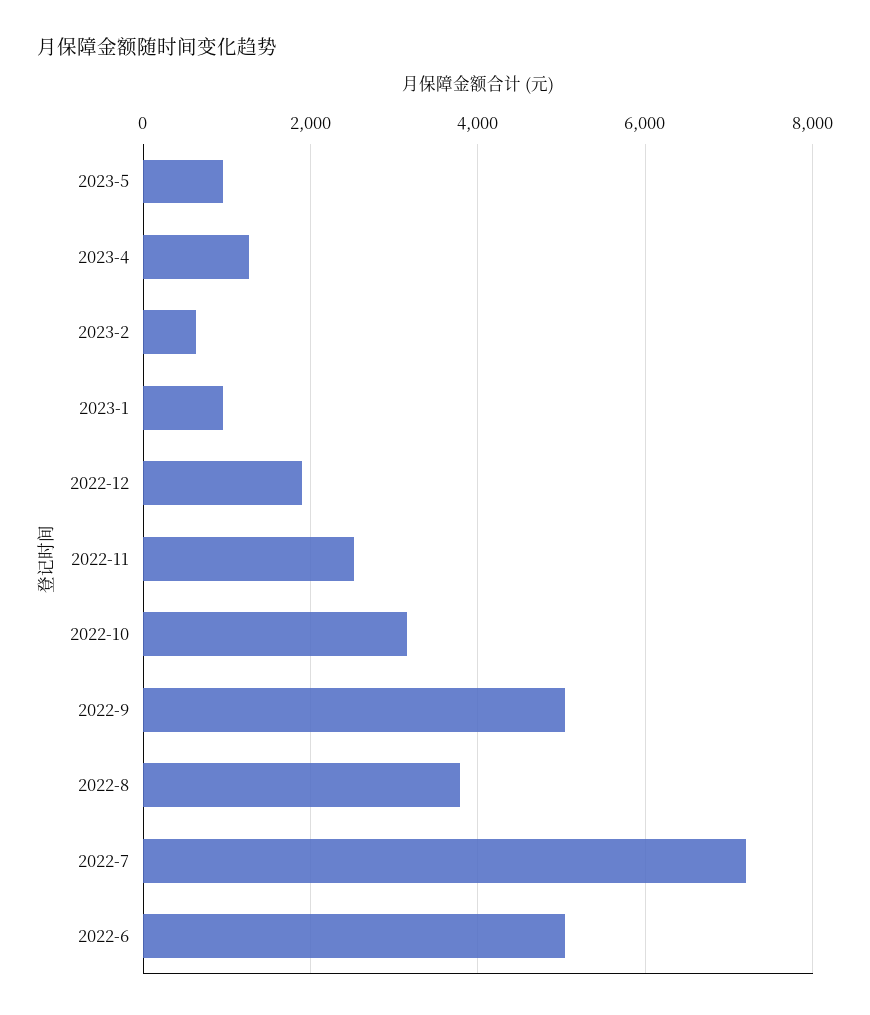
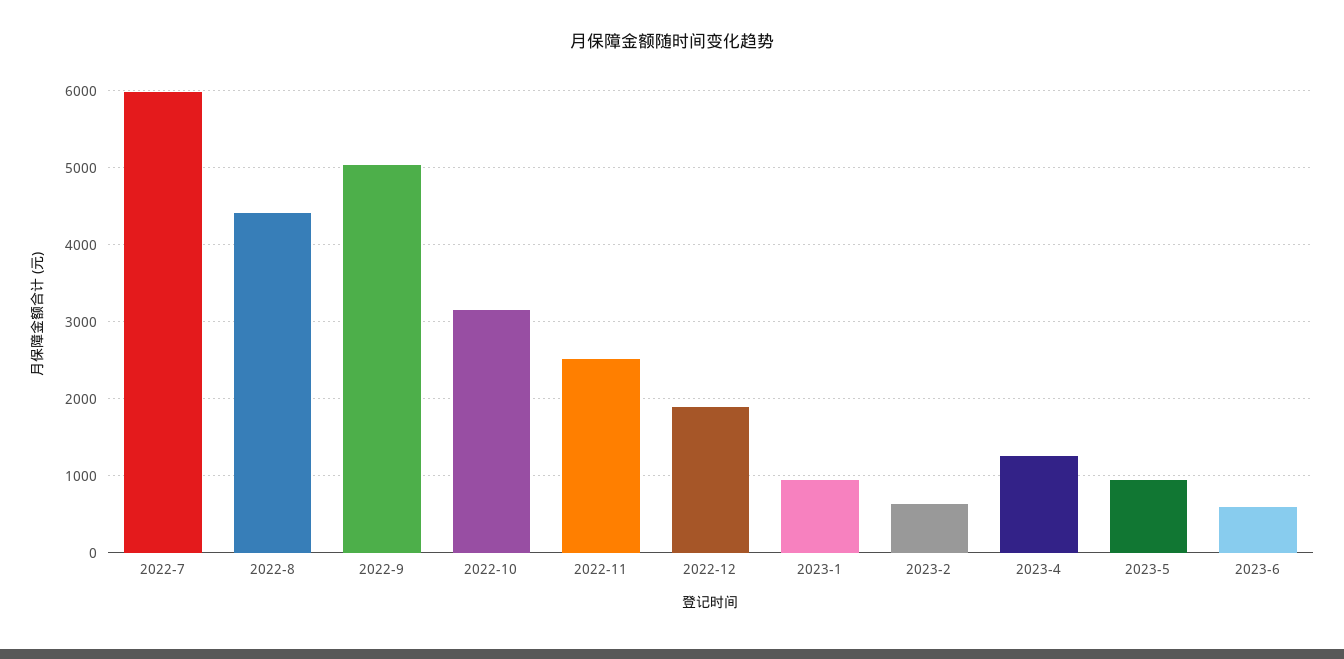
2022-8: 3800 -> 4400
2022-7: 7200 -> 6000
2022-6: 5000 -> none
2023-6: none -> 600

